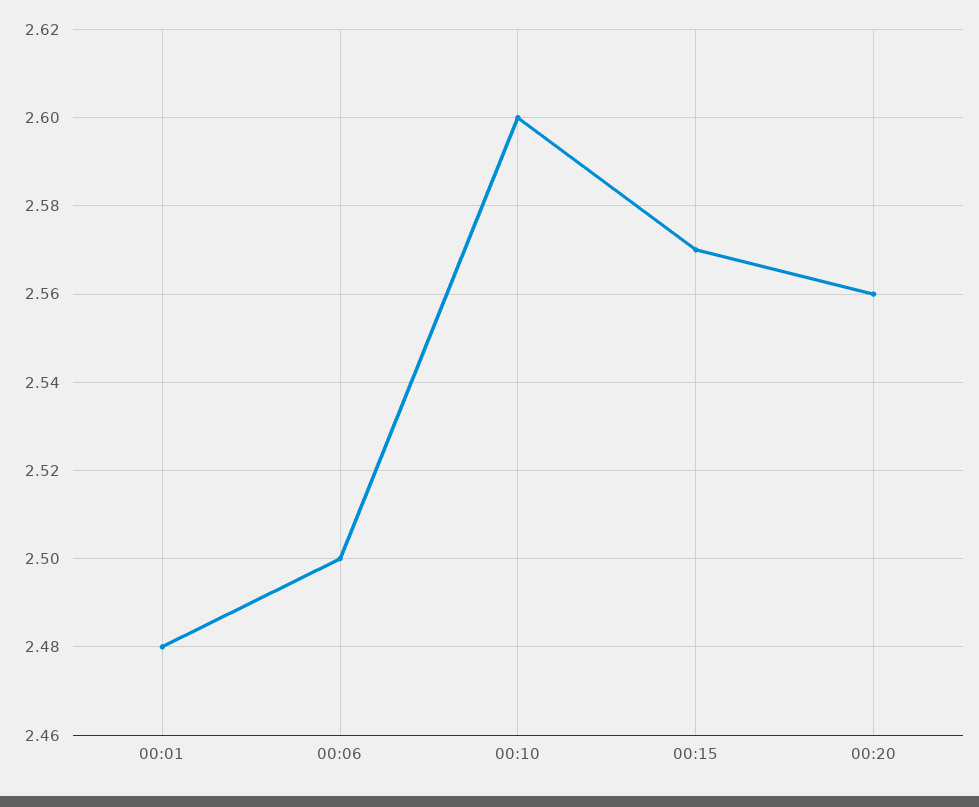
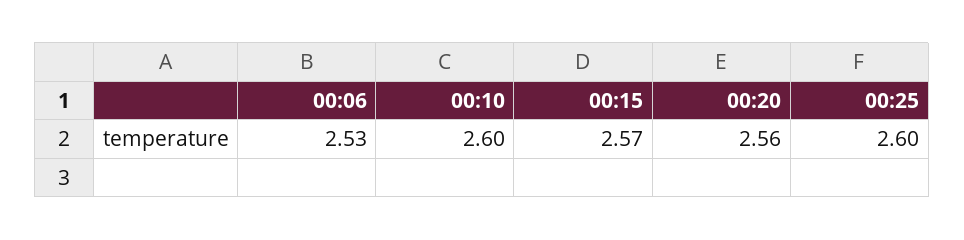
00:01: 2.48 -> none
00:06: 2.5 -> 2.53
00:25: none -> 2.6

